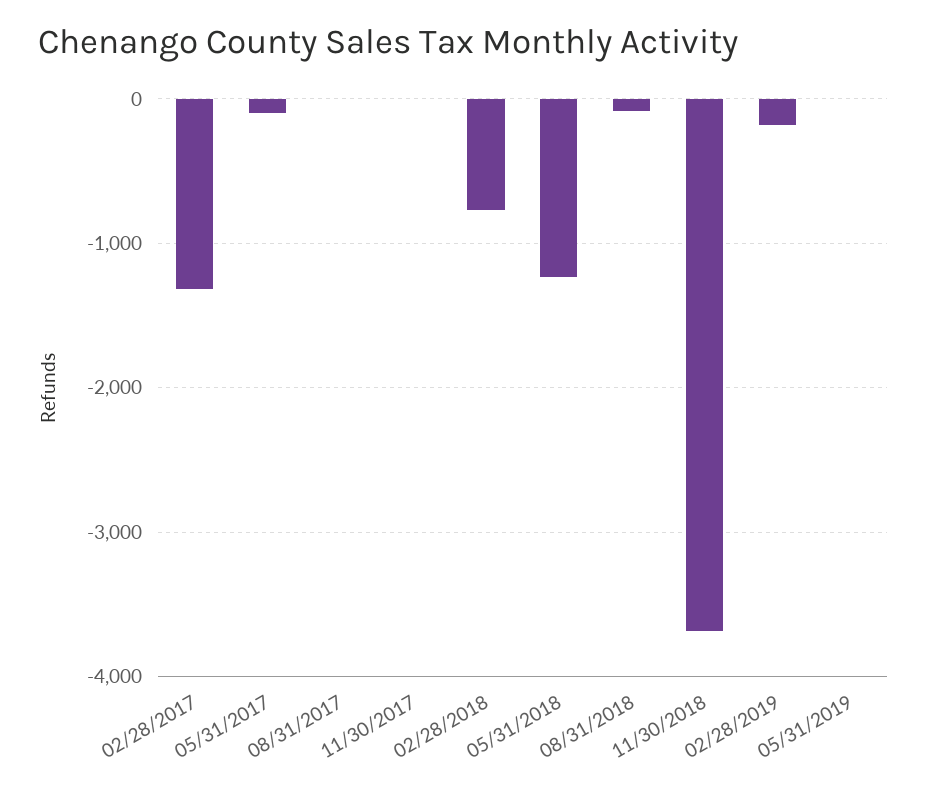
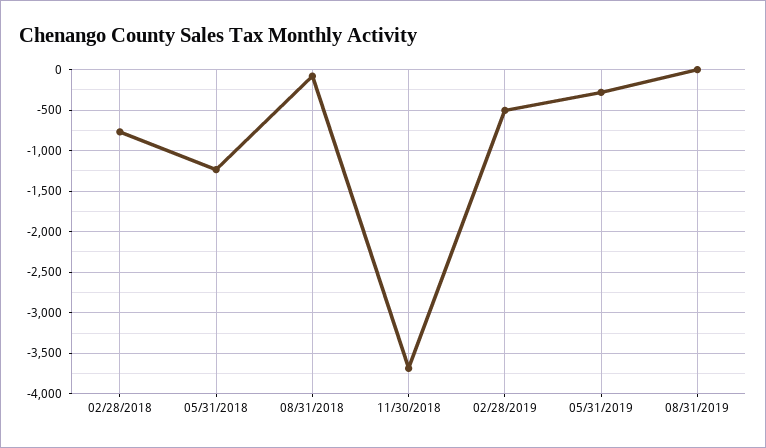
02/28/2017: -1300 -> none
05/31/2017: -100 -> none
08/31/2017: 0 -> none
11/30/2017: 0 -> none
02/28/2019: -200 -> -500
05/31/2019: 0 -> -300
08/31/2019: none -> 0

